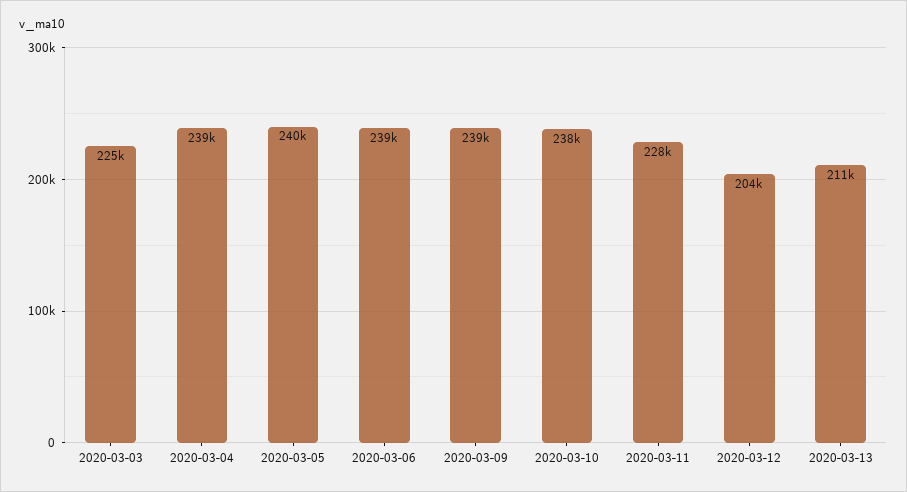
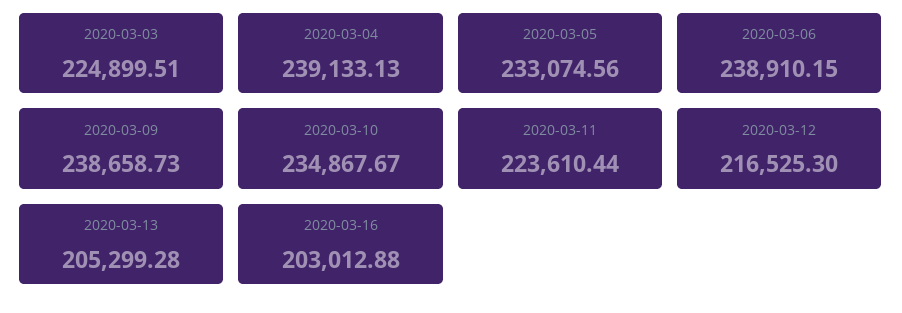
2020-03-05: 240000 -> 233074.56
2020-03-10: 238000 -> 234867.67
2020-03-11: 228000 -> 223610.44
2020-03-12: 204000 -> 216525.3
2020-03-13: 211000 -> 205299.28
2020-03-16: none -> 203012.88

